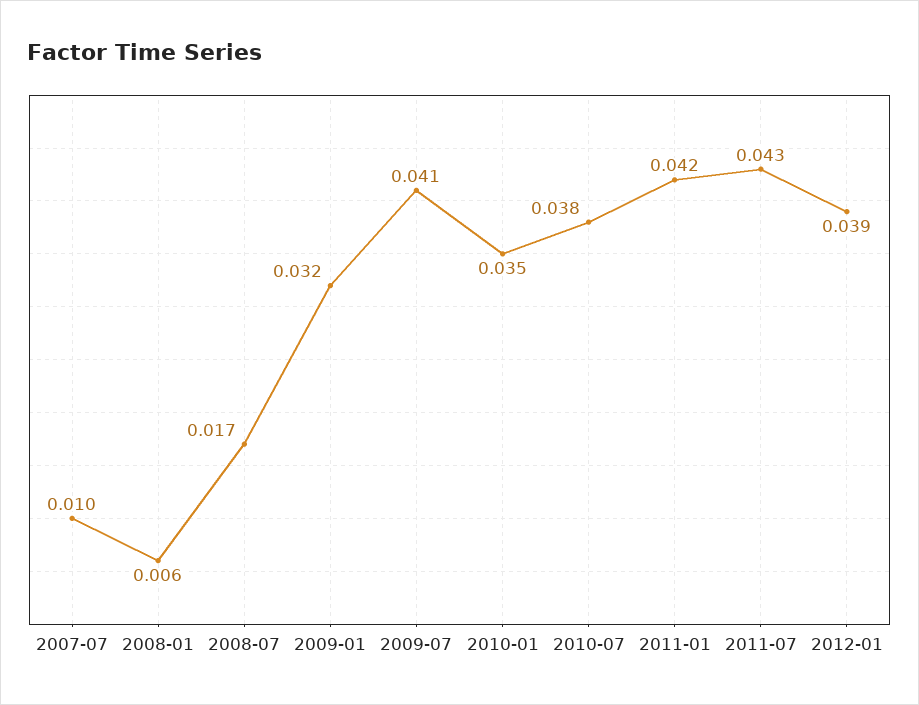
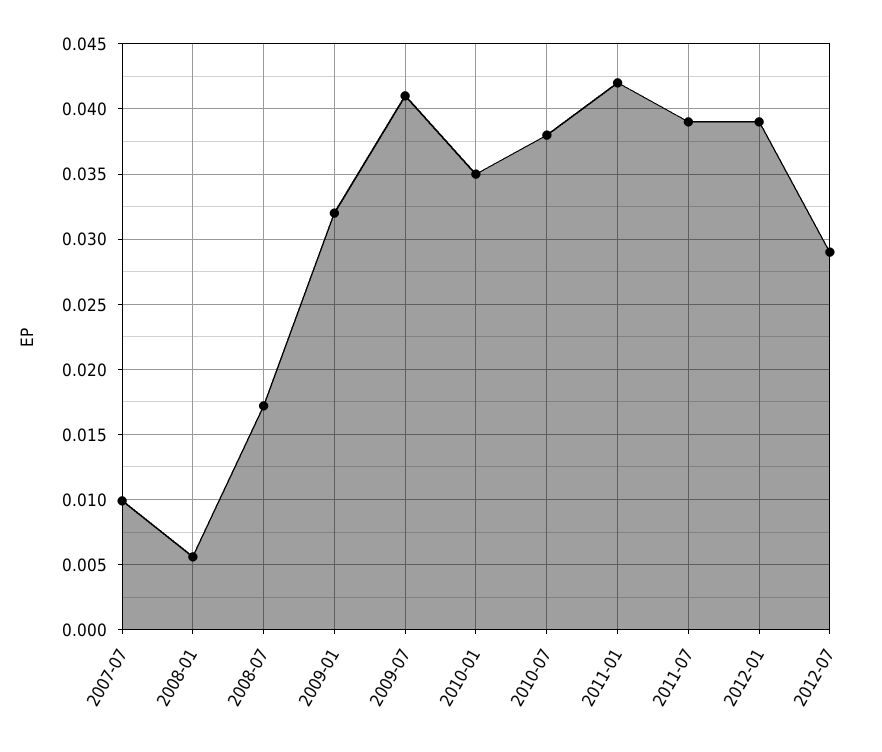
2011-07: 0.043 -> 0.039
2012-07: none -> 0.029

